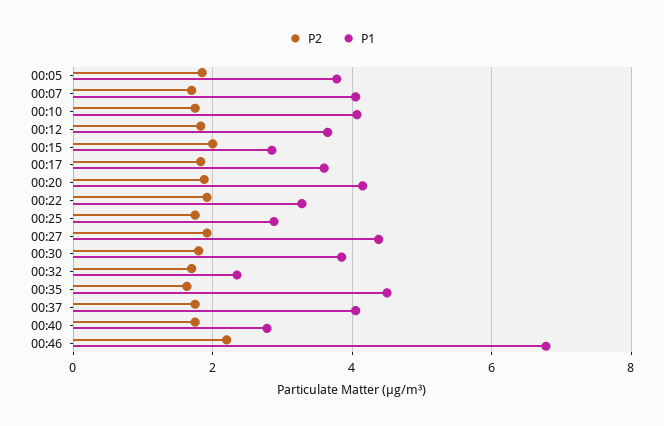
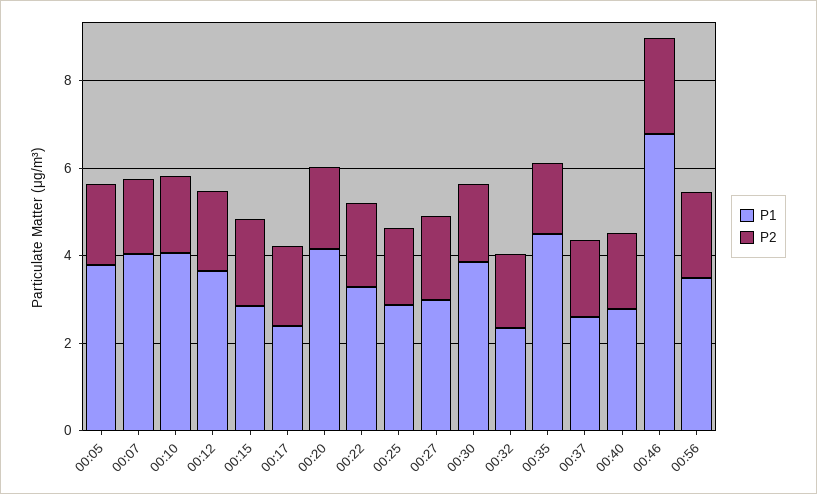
P1, 00:17: 3.6 -> 2.5
P1, 00:27: 4.4 -> 3
P1, 00:37: 4 -> 2.5
P1, 00:56: none -> 3.5
P2, 00:56: none -> 2

